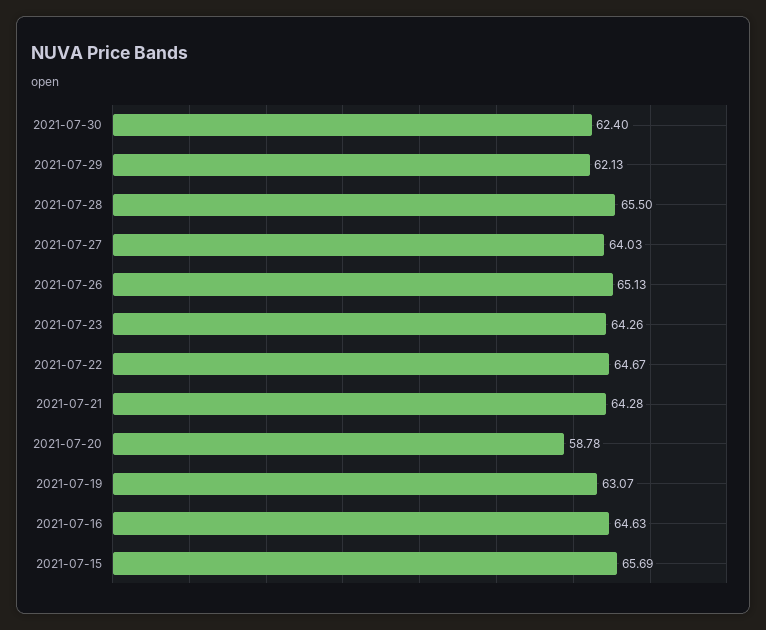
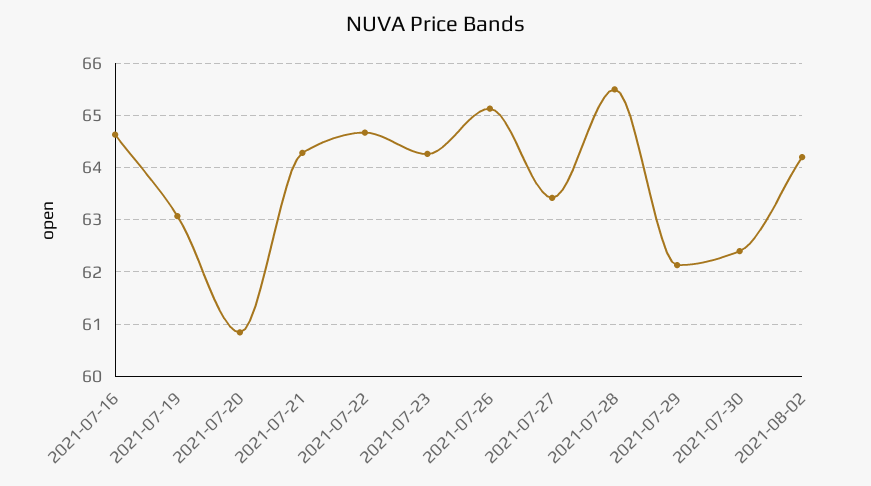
2021-07-27: 64.03 -> 63.4
2021-07-20: 58.78 -> 60.8
2021-07-15: 65.69 -> none
2021-08-02: none -> 64.2

